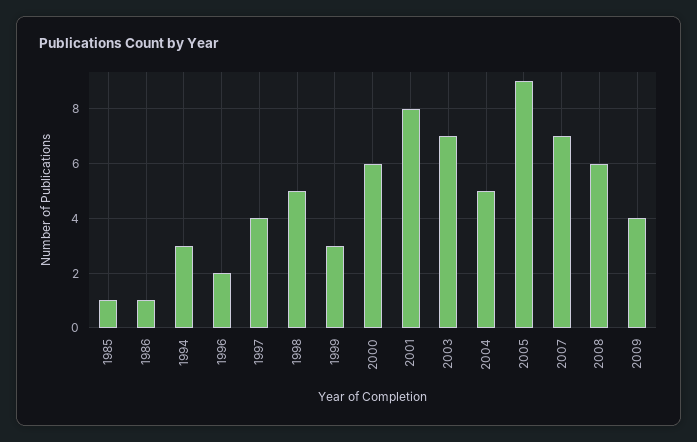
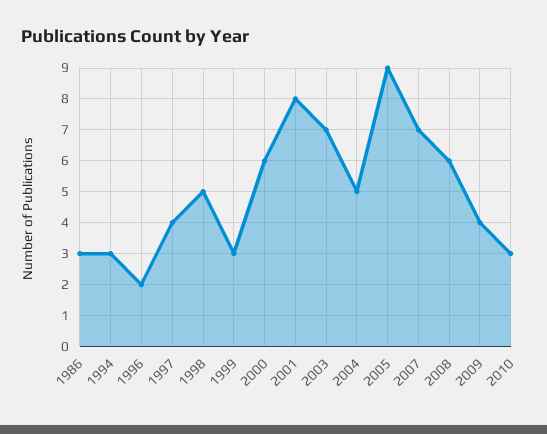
1985: 1 -> none
1986: 1 -> 3
2010: none -> 3

